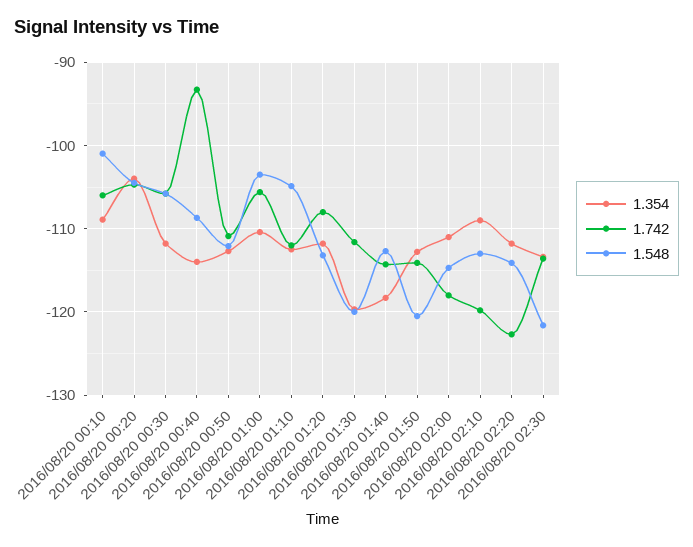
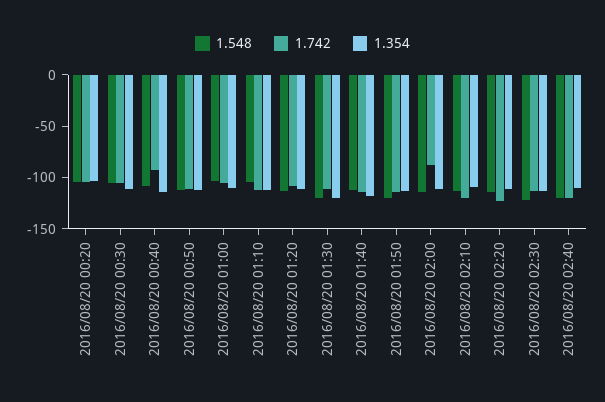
1.354, 2016/08/20 00:10: -109 -> none
1.742, 2016/08/20 00:10: -106 -> none
1.548, 2016/08/20 00:10: -101 -> none
1.742, 2016/08/20 02:00: -118 -> -90
1.548, 2016/08/20 02:40: none -> -120
1.742, 2016/08/20 02:40: none -> -120
1.354, 2016/08/20 02:40: none -> -110

